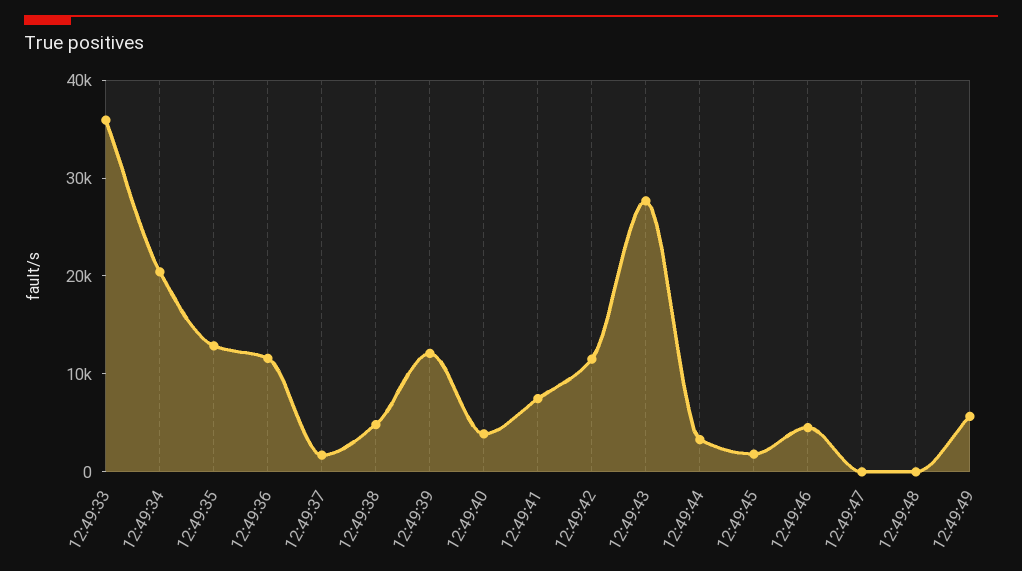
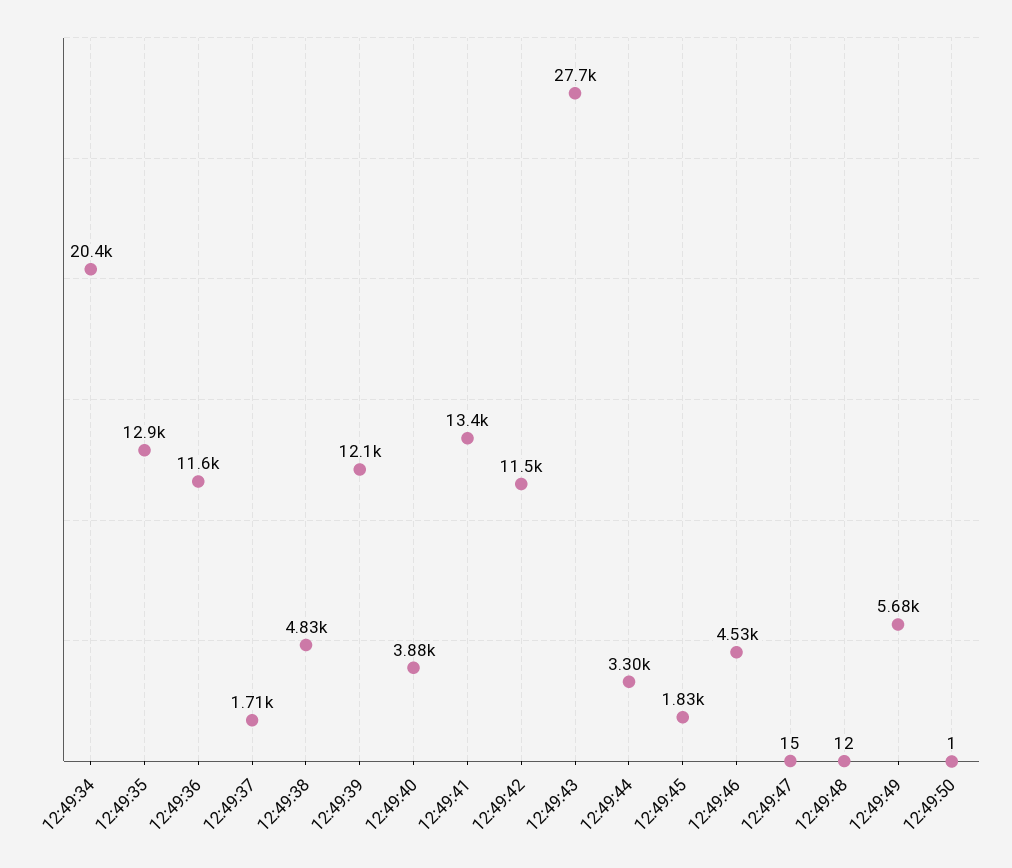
12:49:33: 36000 -> none
12:49:41: 8000 -> 13400
12:49:50: none -> 1

